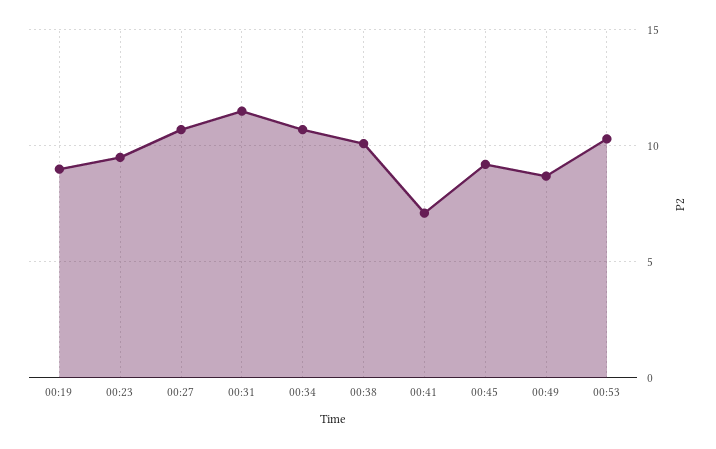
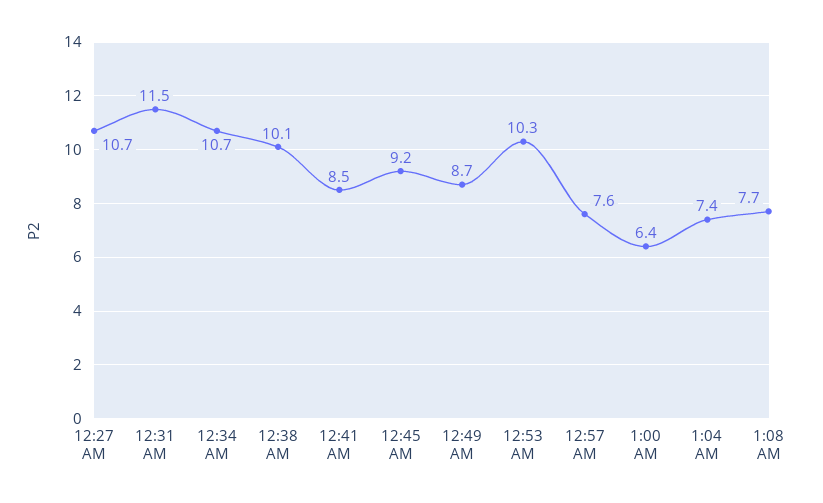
00:19: 9 -> none
00:23: 9.5 -> none
00:41: 7 -> 8.5
12:57 AM: none -> 7.6
1:00 AM: none -> 6.4
1:04 AM: none -> 7.4
1:08 AM: none -> 7.7

